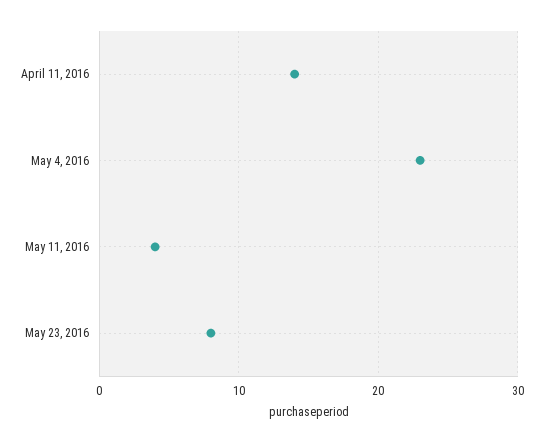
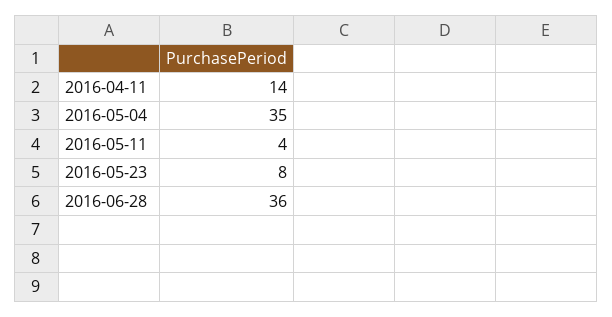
May 4, 2016: 23 -> 35
2016-06-28: none -> 36

